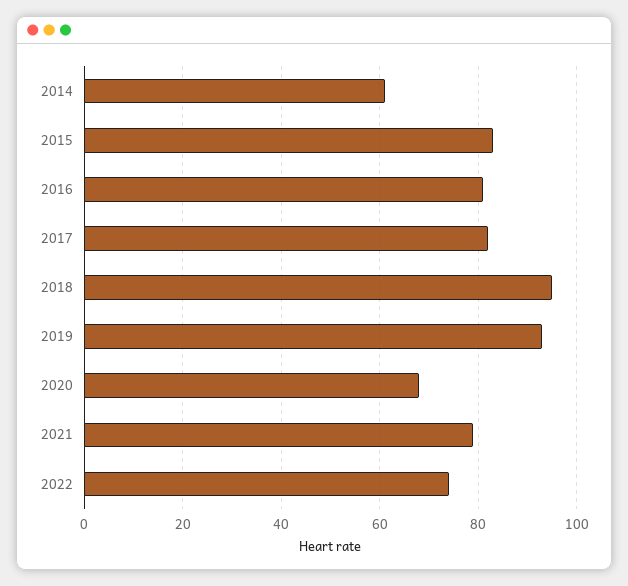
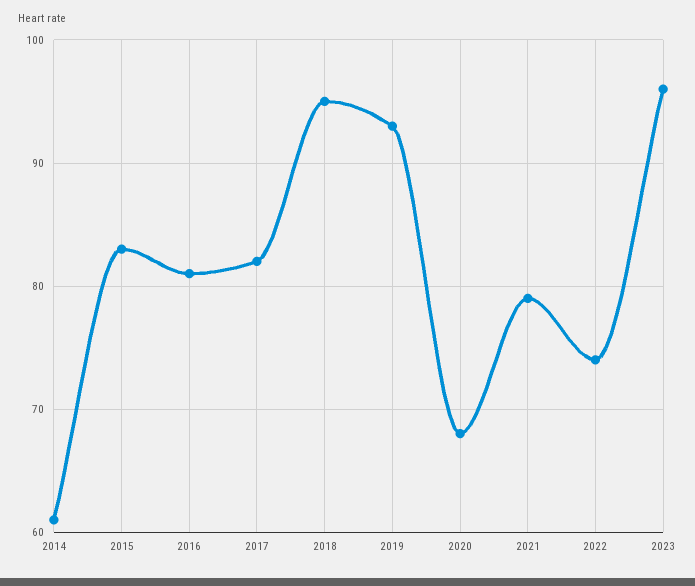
2023: none -> 96

